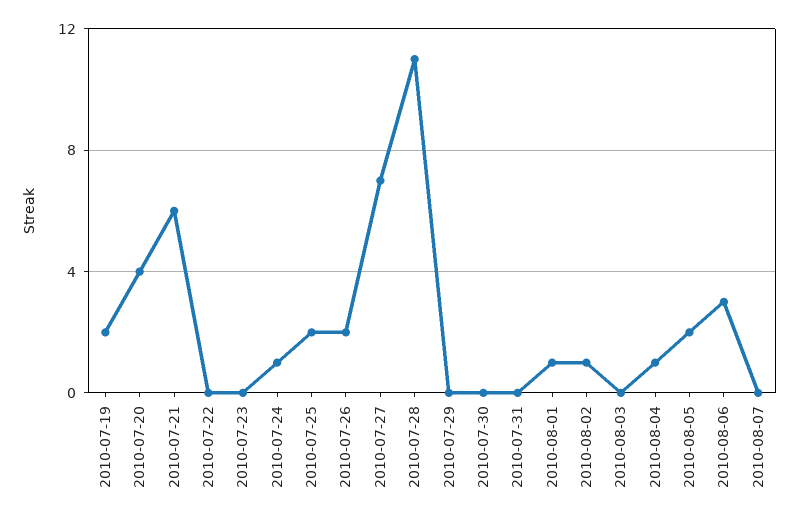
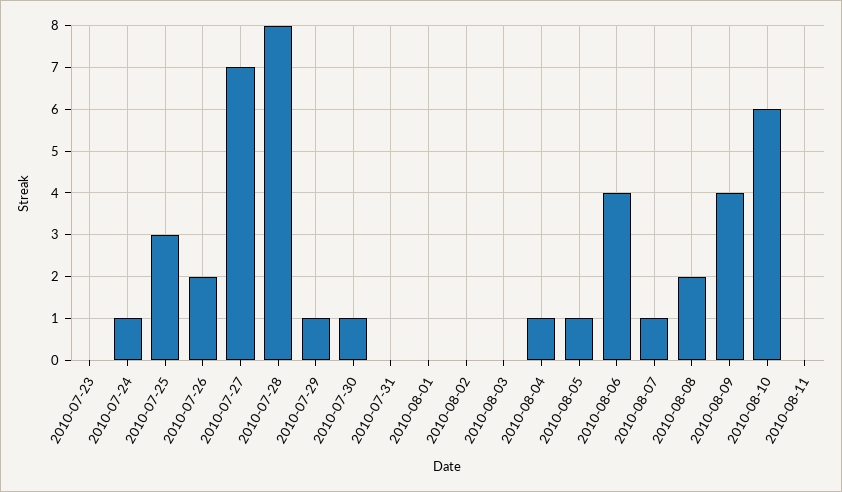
2010-07-19: 2 -> none
2010-07-20: 4 -> none
2010-07-21: 6 -> none
2010-07-22: 0 -> none
2010-07-25: 2 -> 3
2010-07-28: 11 -> 8
2010-07-29: 0 -> 1
2010-07-30: 0 -> 1
2010-08-01: 1 -> 0
2010-08-02: 1 -> 0
2010-08-05: 2 -> 1
2010-08-06: 3 -> 4
2010-08-07: 0 -> 1
2010-08-08: none -> 2
2010-08-09: none -> 4
2010-08-10: none -> 6
2010-08-11: none -> 0

